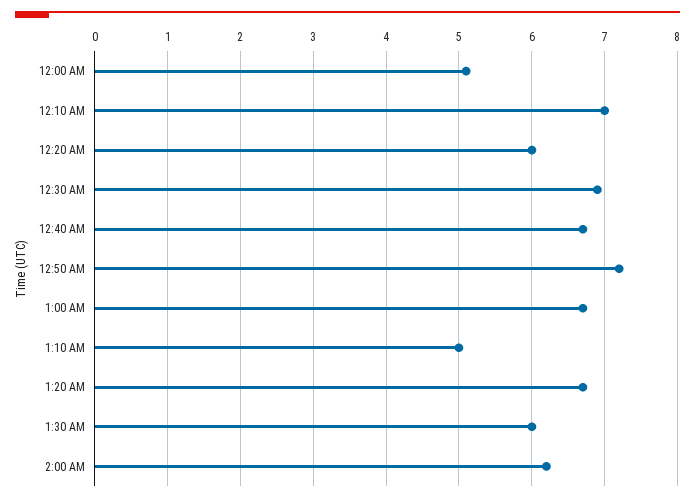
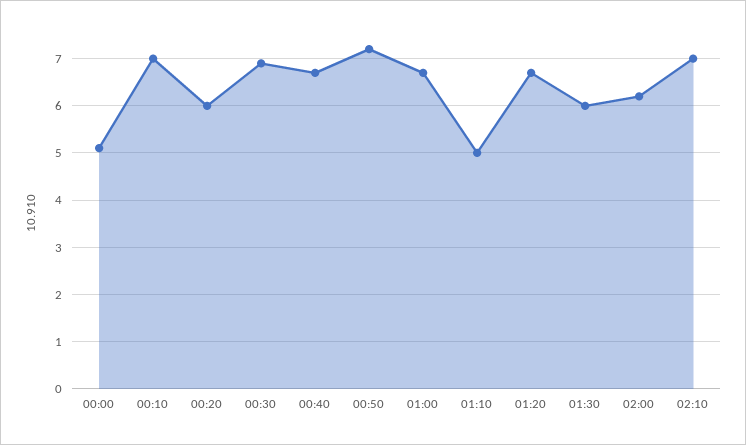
02:10: none -> 7

